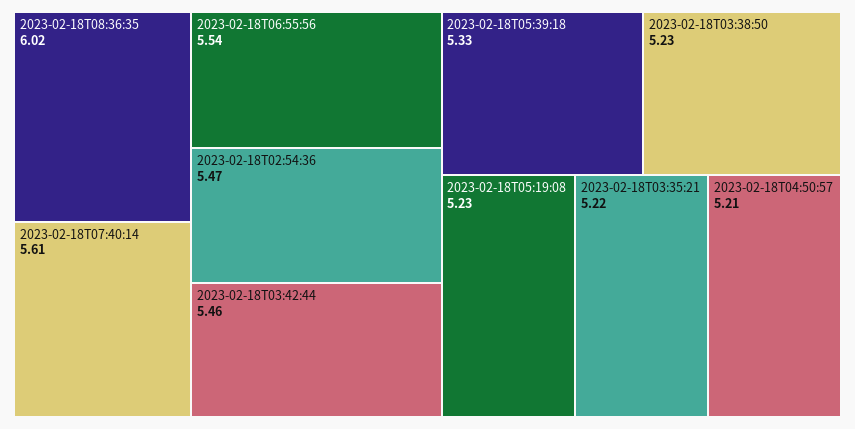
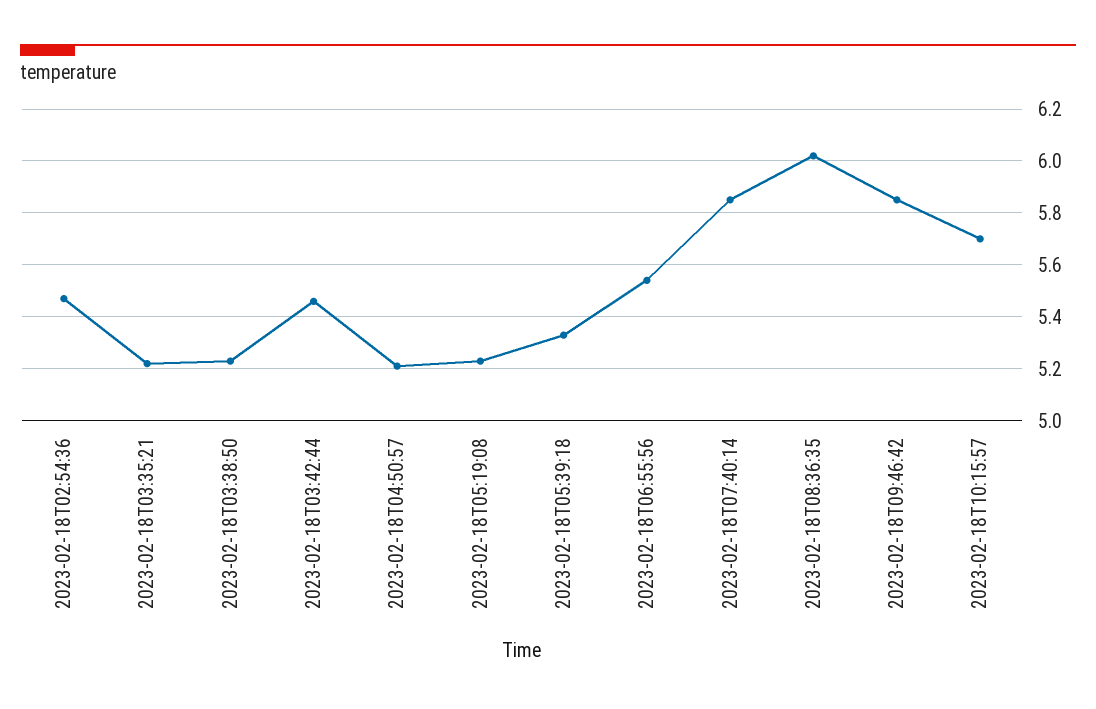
2023-02-18T07:40:14: 5.61 -> 5.85
2023-02-18T09:46:42: none -> 5.85
2023-02-18T10:15:57: none -> 5.7

